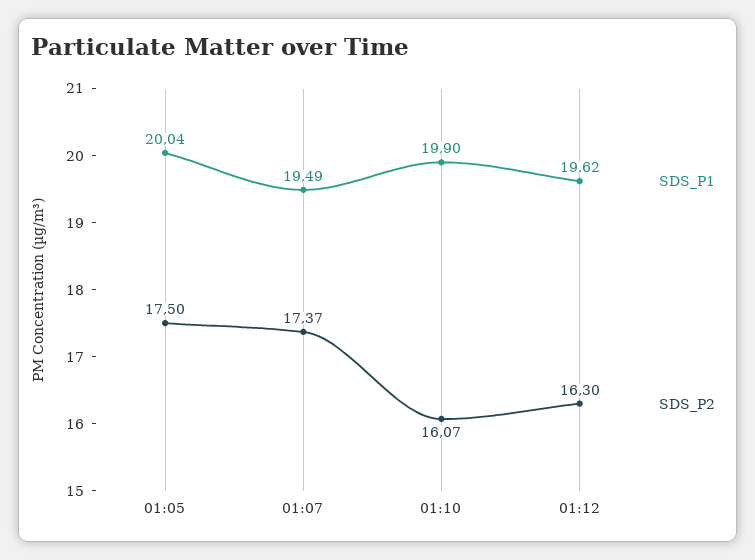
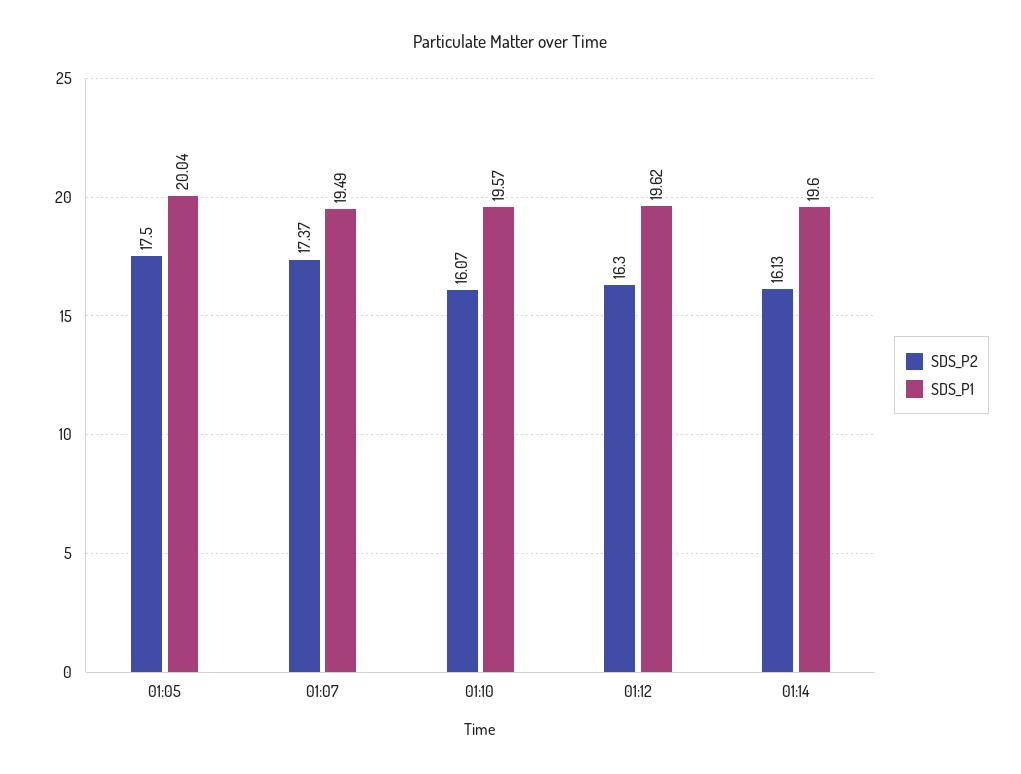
SDS_P1, 01:10: 19.9 -> 19.57
SDS_P2, 01:14: none -> 16.13
SDS_P1, 01:14: none -> 19.6

